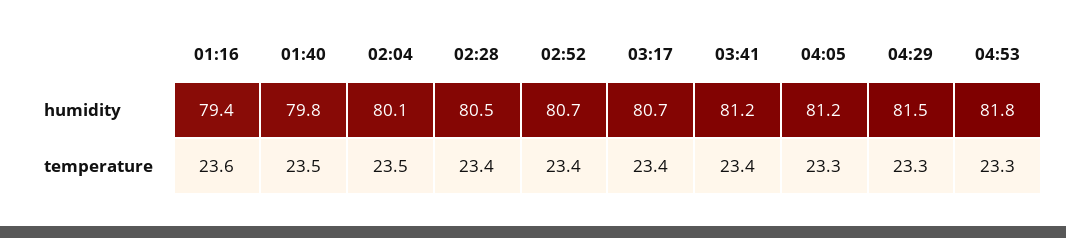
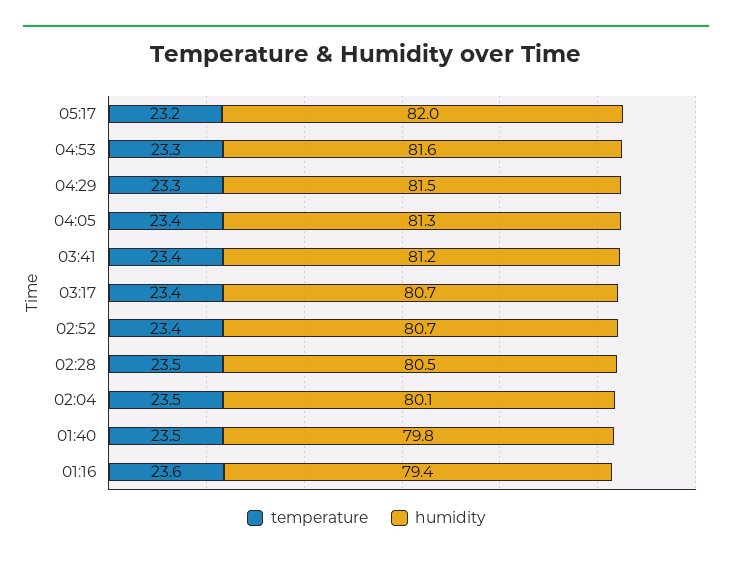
humidity, 04:05: 81.2 -> 81.3
humidity, 04:53: 81.8 -> 81.6
temperature, 02:28: 23.4 -> 23.5
temperature, 04:05: 23.3 -> 23.4
temperature, 05:17: none -> 23.2
humidity, 05:17: none -> 82

